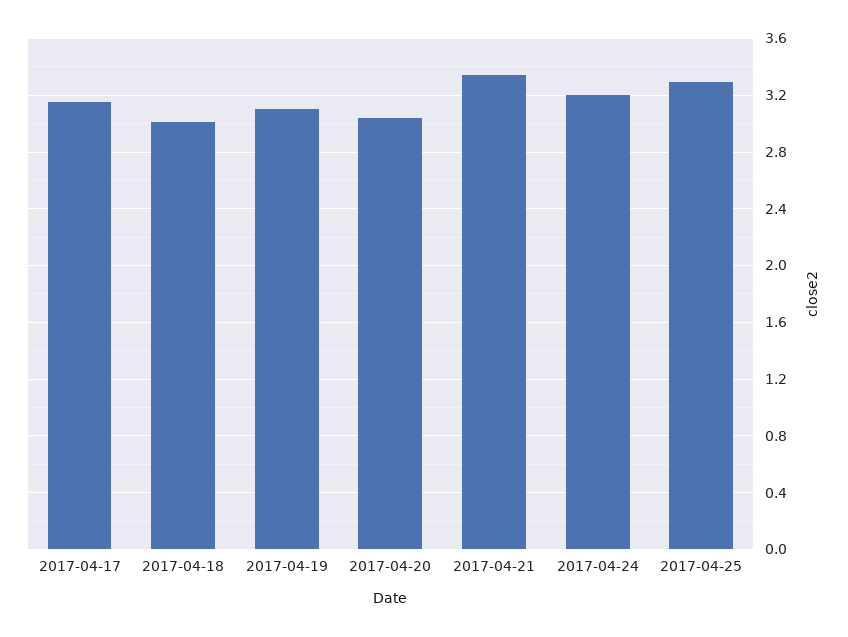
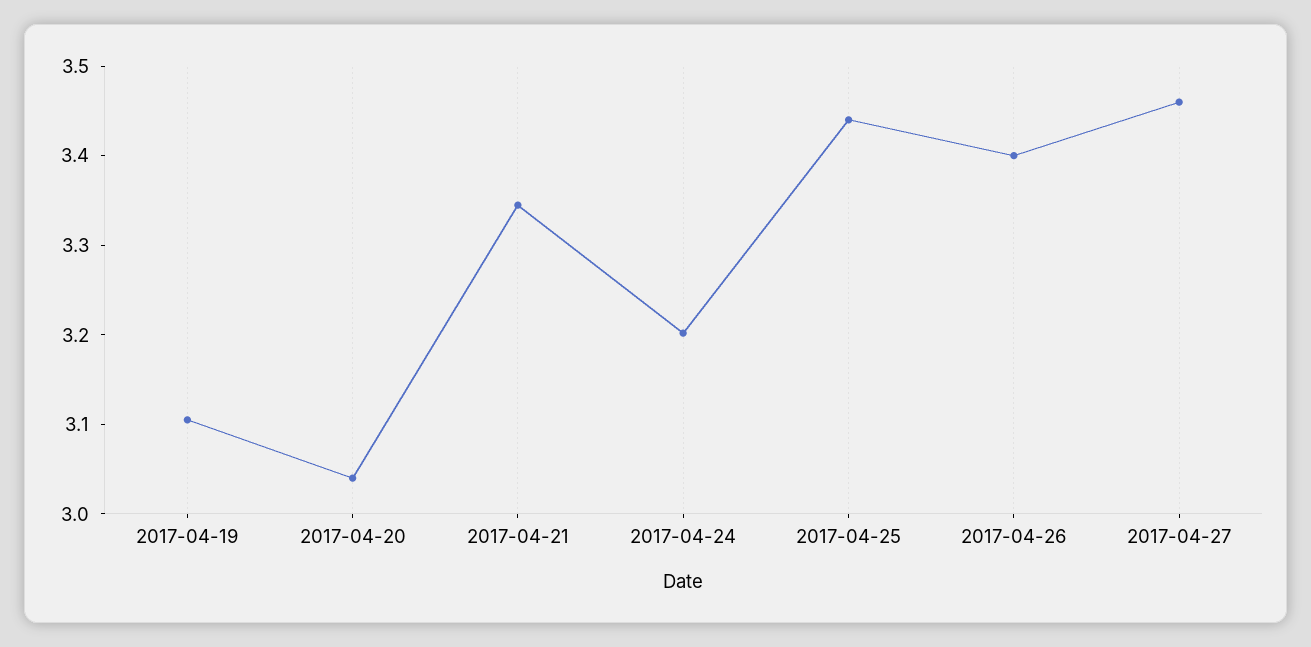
2017-04-17: 3.15 -> none
2017-04-18: 3 -> none
2017-04-25: 3.3 -> 3.44
2017-04-26: none -> 3.4
2017-04-27: none -> 3.46

